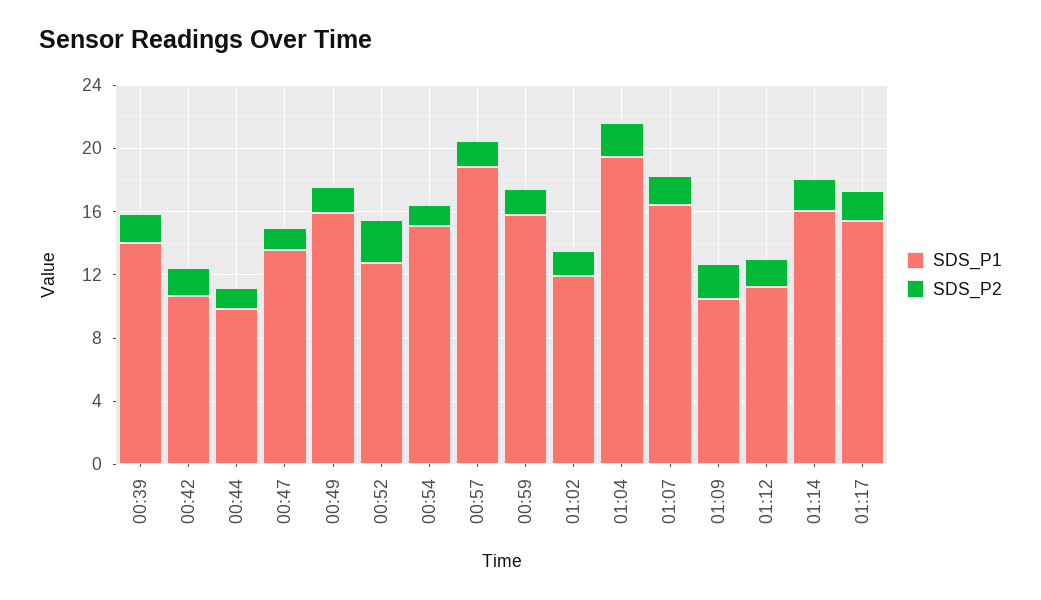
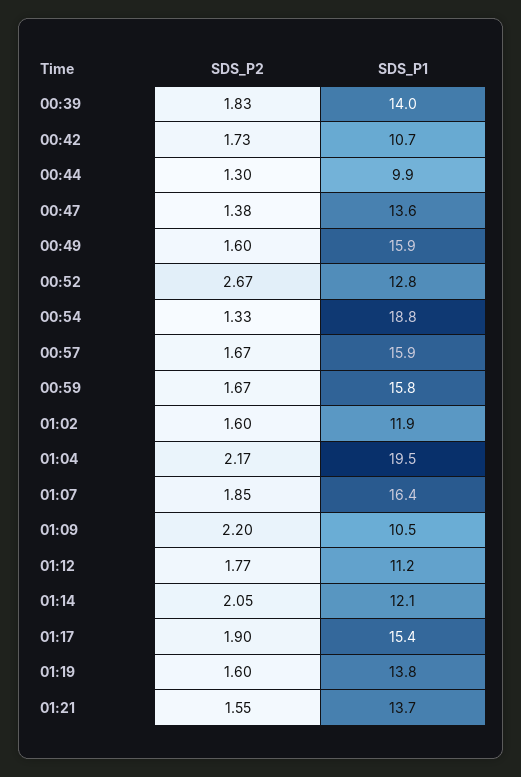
SDS_P1, 00:54: 15 -> 18.8
SDS_P1, 00:57: 19 -> 15.9
SDS_P1, 01:14: 16 -> 12.1
SDS_P2, 01:19: none -> 1.6
SDS_P1, 01:19: none -> 13.8
SDS_P2, 01:21: none -> 1.55
SDS_P1, 01:21: none -> 13.7

